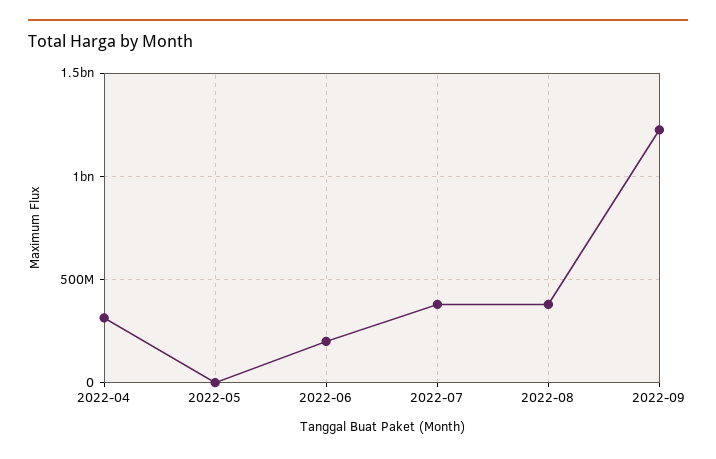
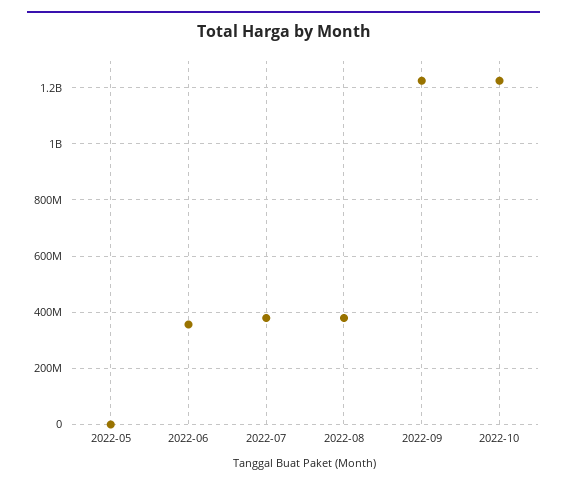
2022-04: 300000000 -> none
2022-06: 200000000 -> 350000000
2022-10: none -> 1225000000

